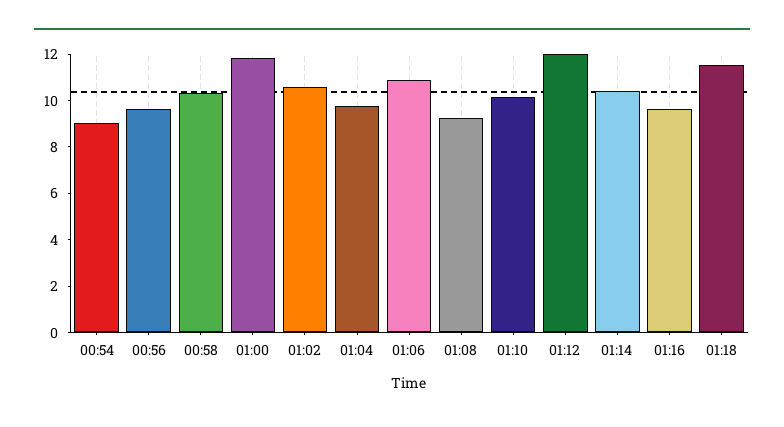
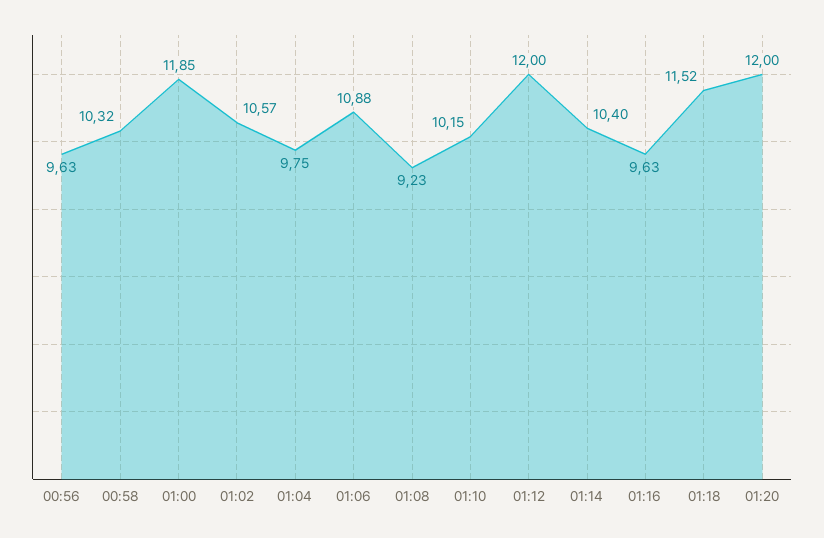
00:54: 9 -> none
01:20: none -> 12

